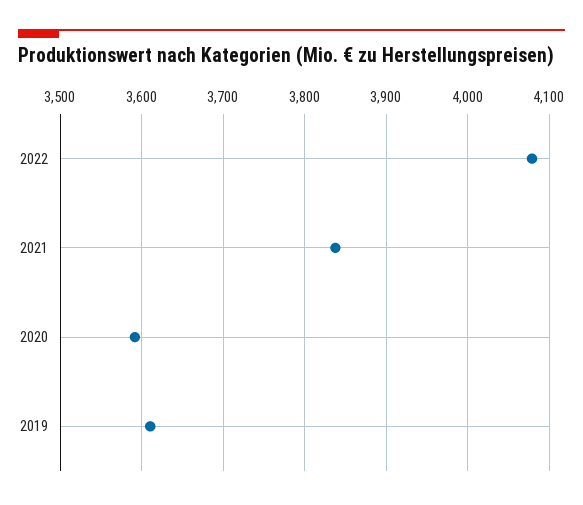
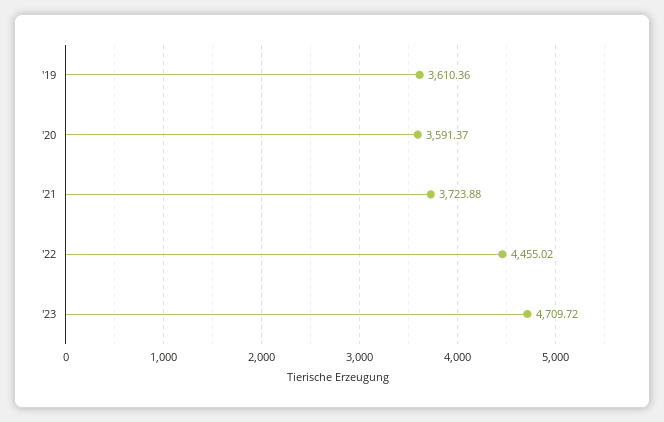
2022: 4080 -> 4455.02
2021: 3840 -> 3723.88
'23: none -> 4709.72

